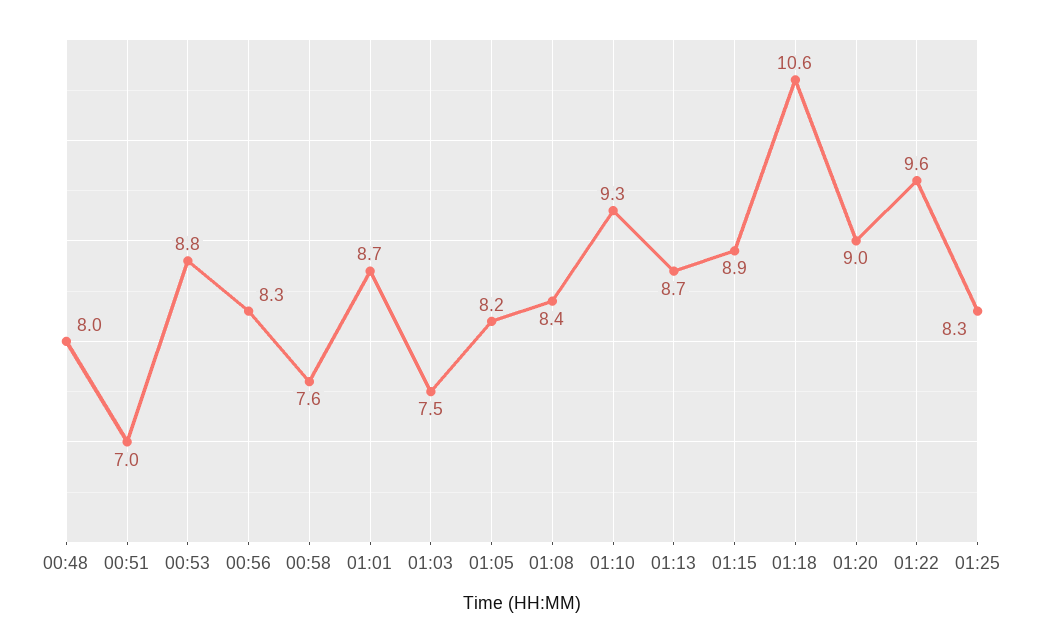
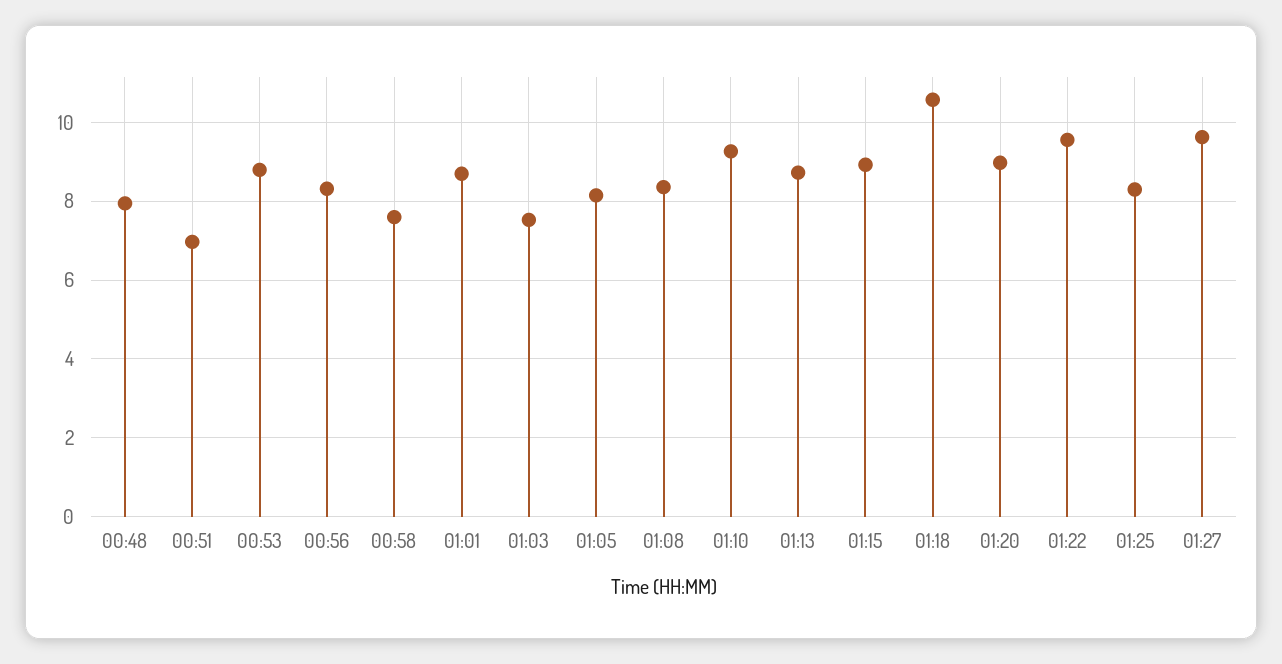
01:27: none -> 9.6

